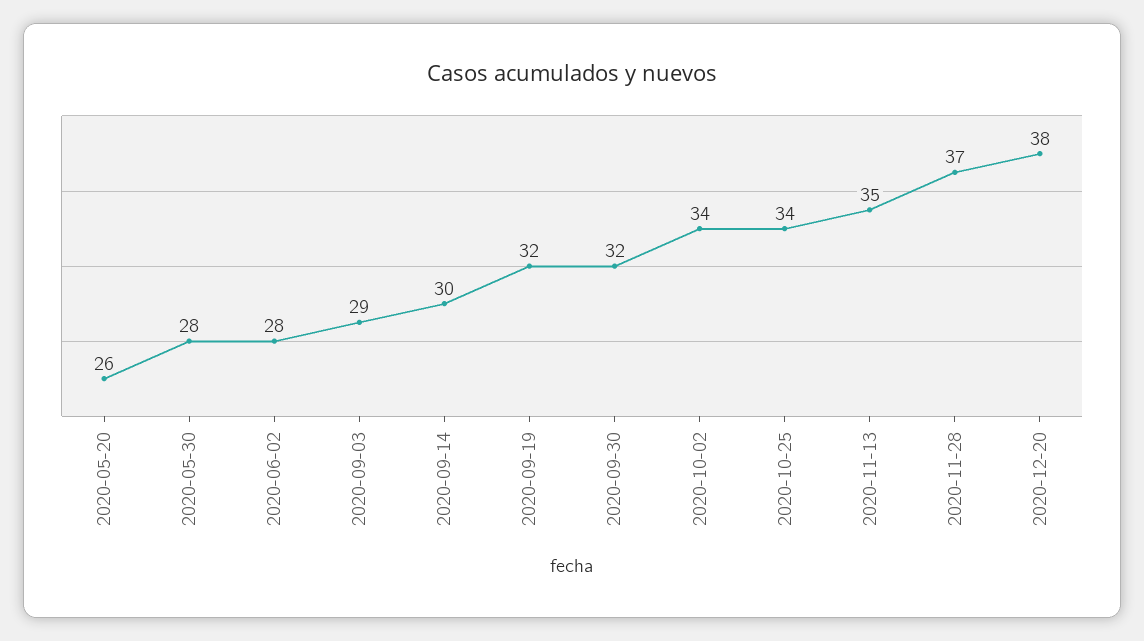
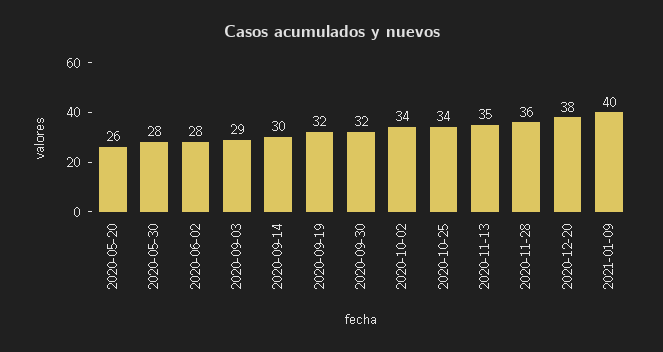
2020-11-28: 37 -> 36
2021-01-09: none -> 40

